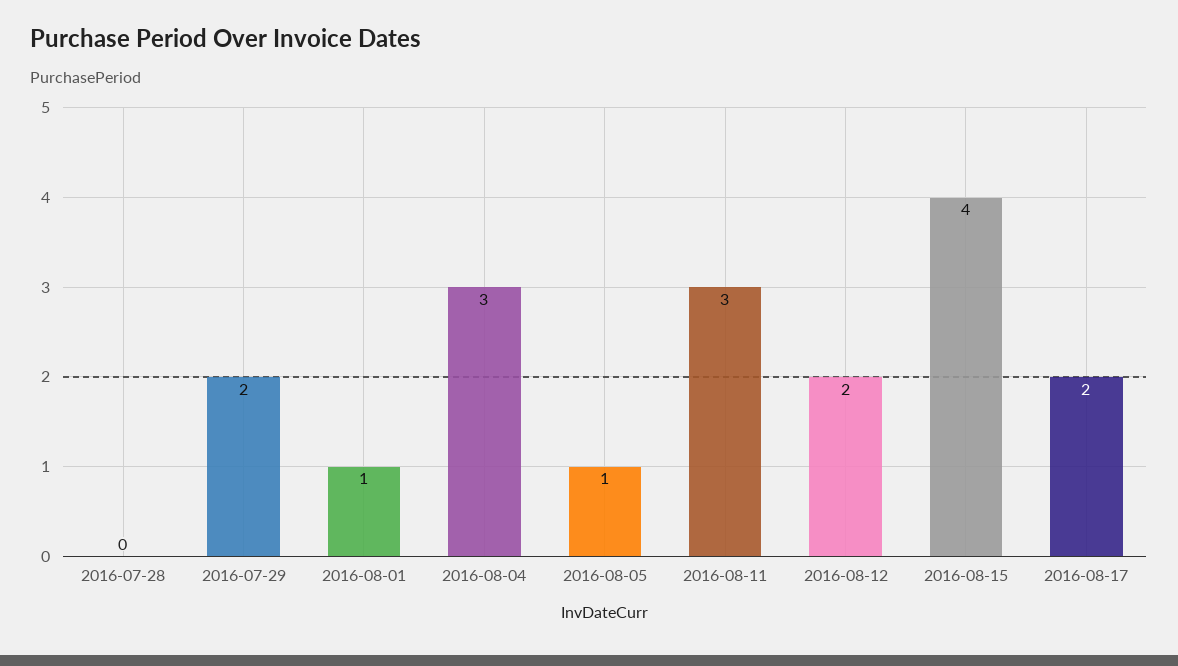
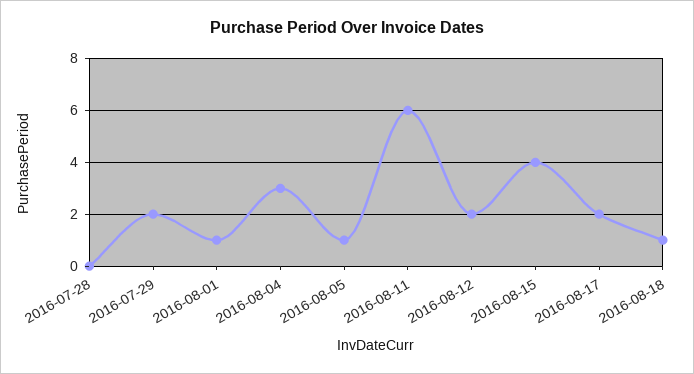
2016-08-11: 3 -> 6
2016-08-18: none -> 1

